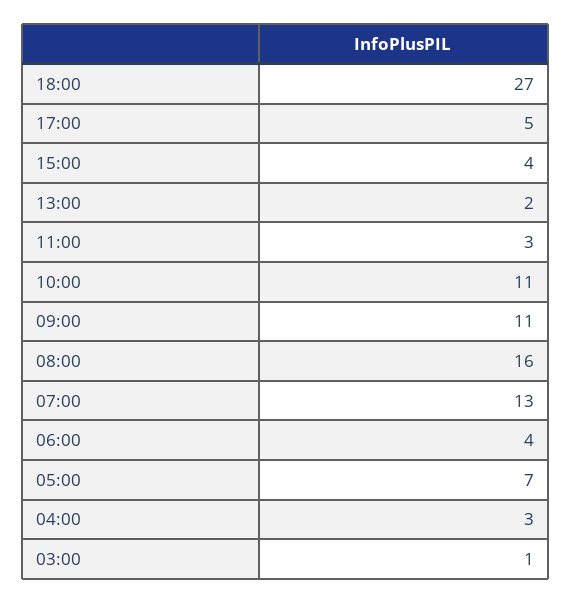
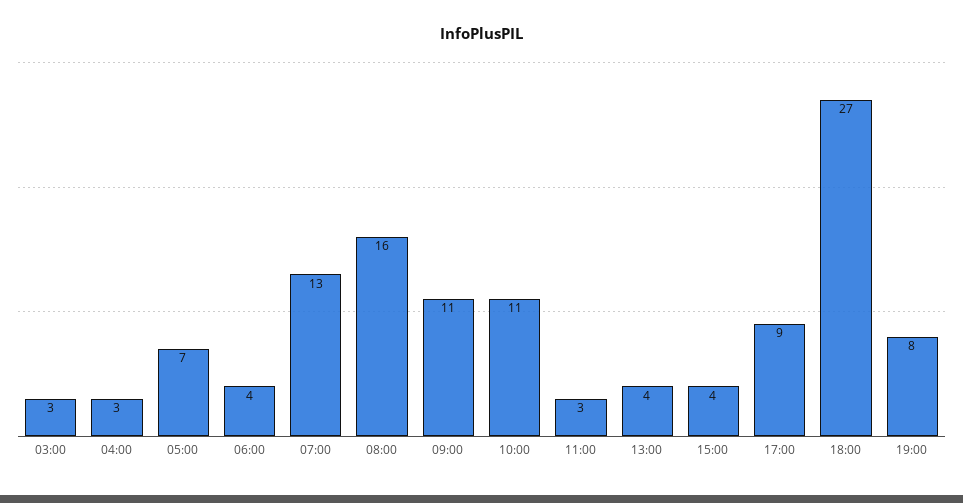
17:00: 5 -> 9
13:00: 2 -> 4
03:00: 1 -> 3
19:00: none -> 8

